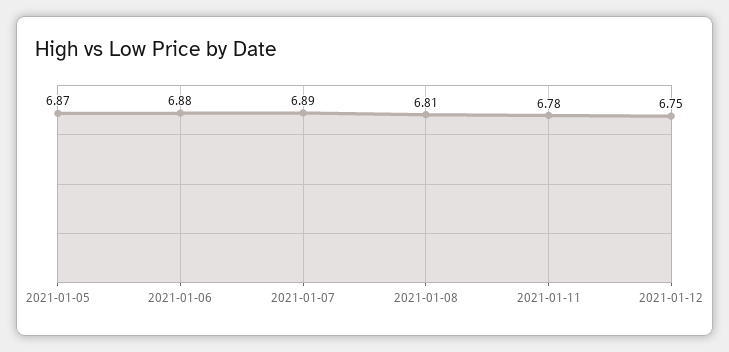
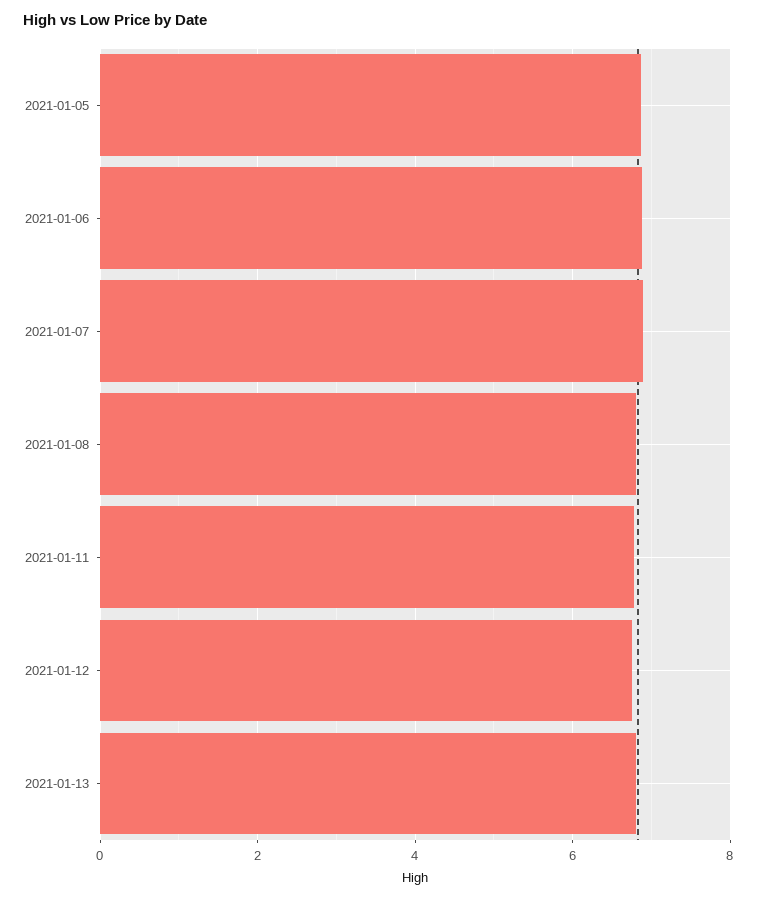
2021-01-13: none -> 6.8

